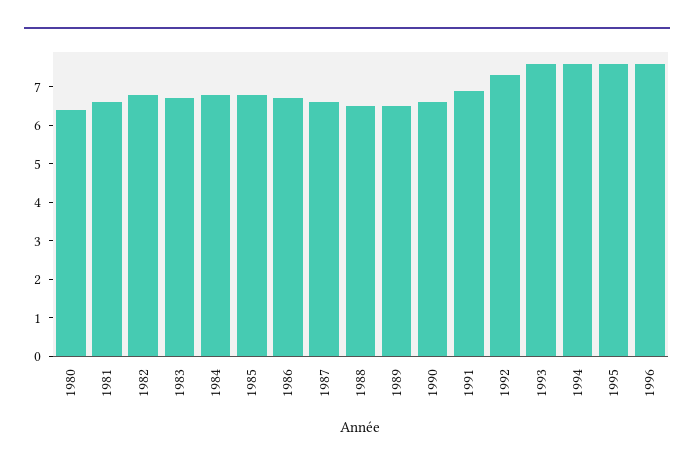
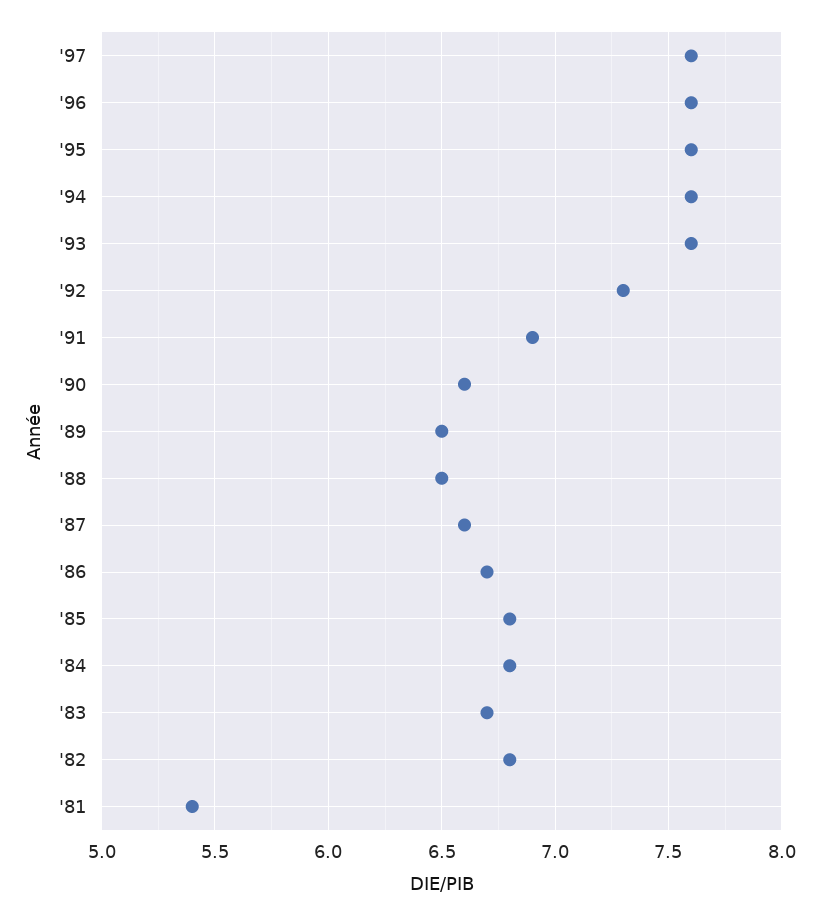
1980: 6.5 -> none
1981: 6.5 -> 5.4
'97: none -> 7.6

